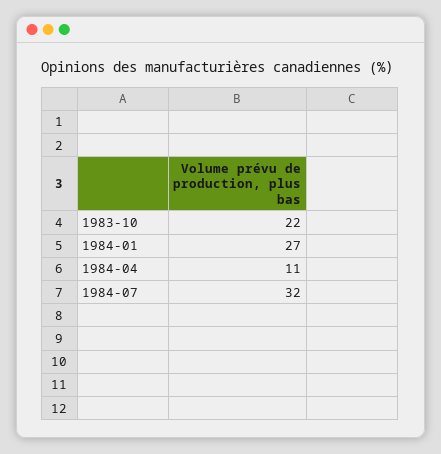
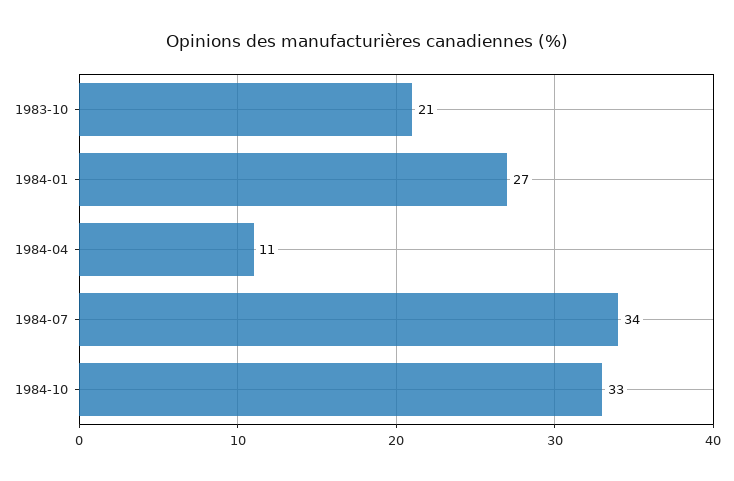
1983-10: 22 -> 21
1984-07: 32 -> 34
1984-10: none -> 33

